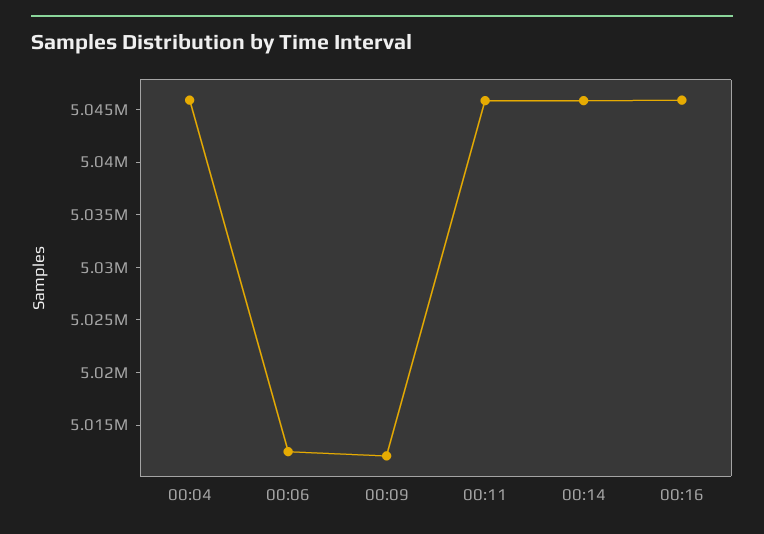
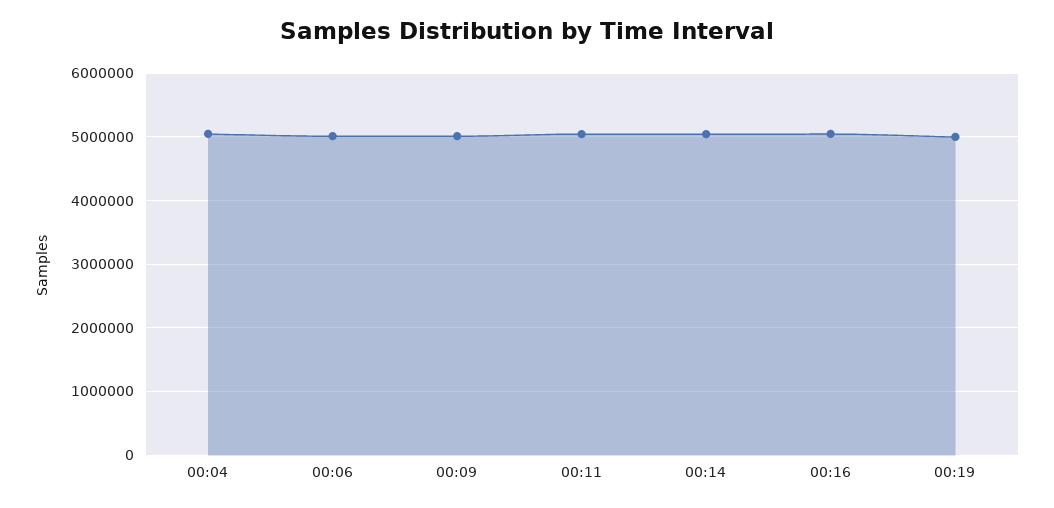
00:19: none -> 5000000

